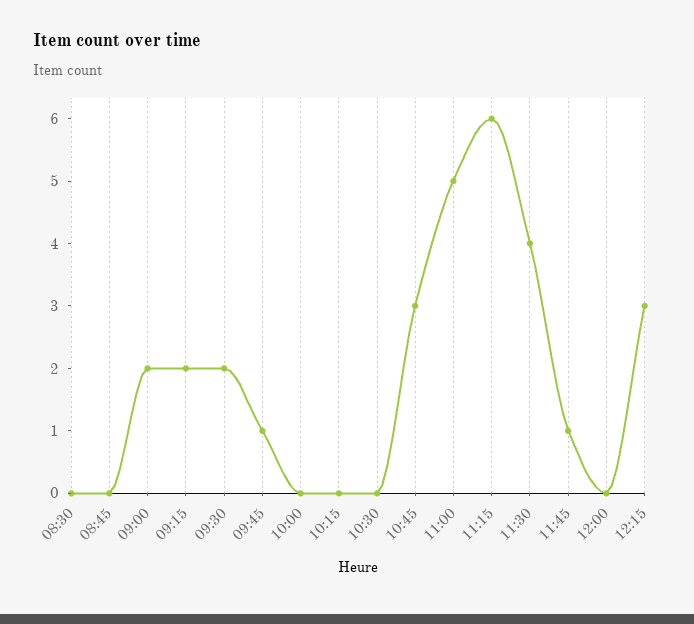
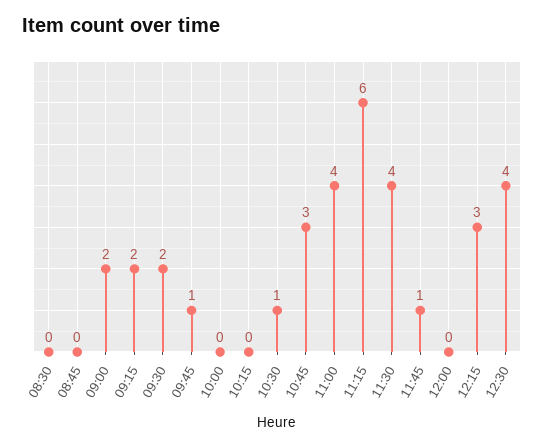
10:30: 0 -> 1
11:00: 5 -> 4
12:30: none -> 4

